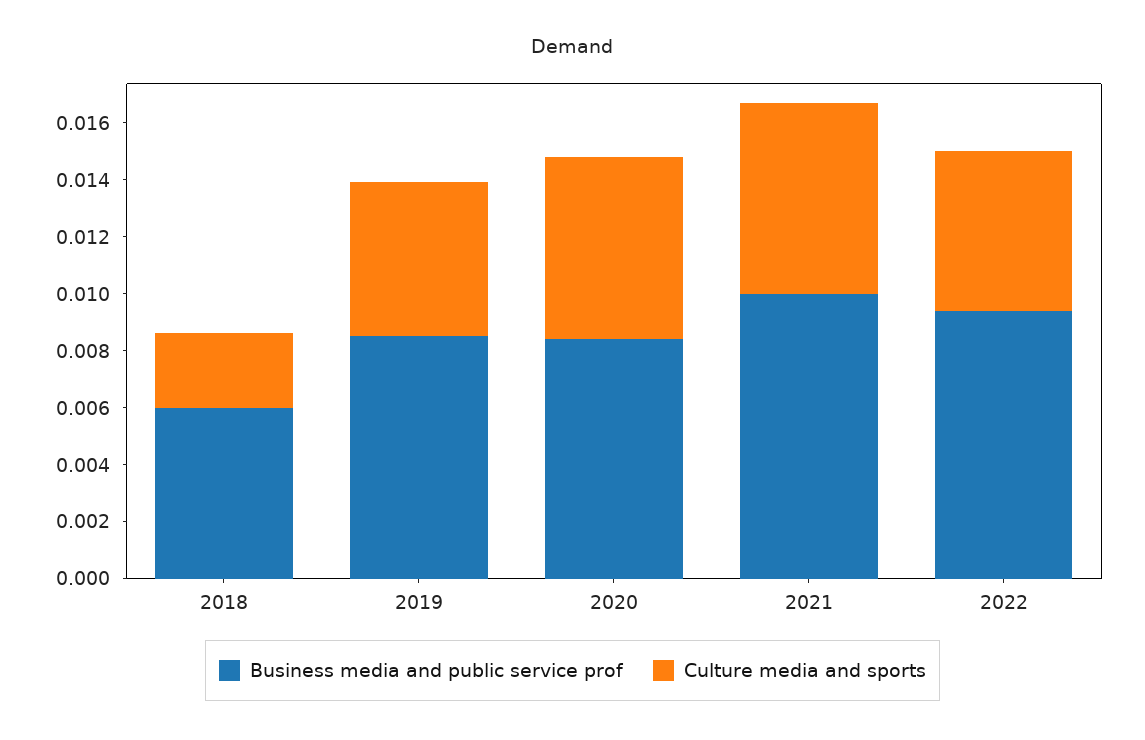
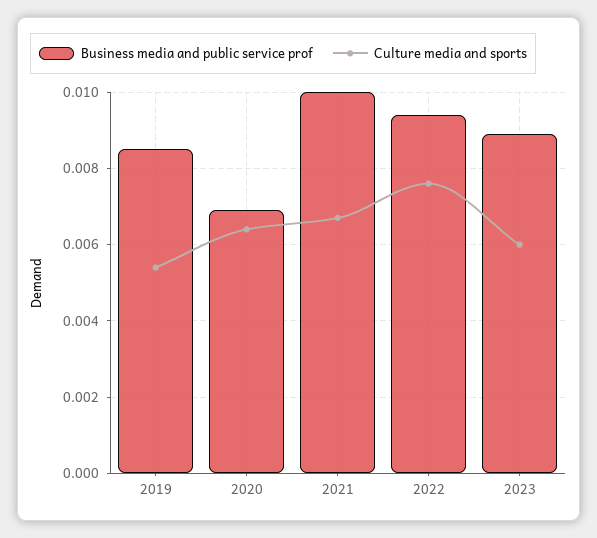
Business media and public service prof, 2018: 0.006 -> none
Culture media and sports, 2018: 0.0025 -> none
Business media and public service prof, 2020: 0.0085 -> 0.007
Culture media and sports, 2022: 0.0055 -> 0.0075
Business media and public service prof, 2023: none -> 0.009
Culture media and sports, 2023: none -> 0.006

